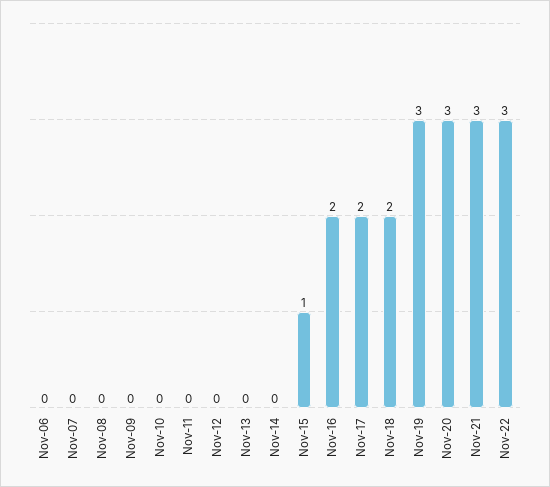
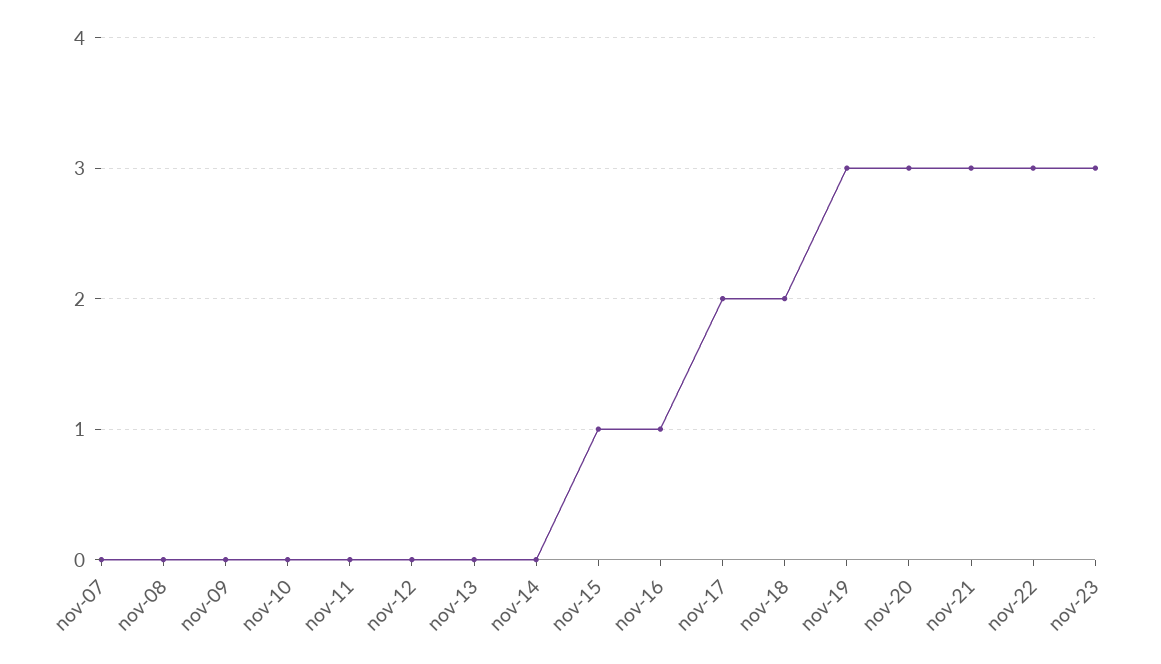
Nov-06: 0 -> none
Nov-16: 2 -> 1
nov-23: none -> 3

